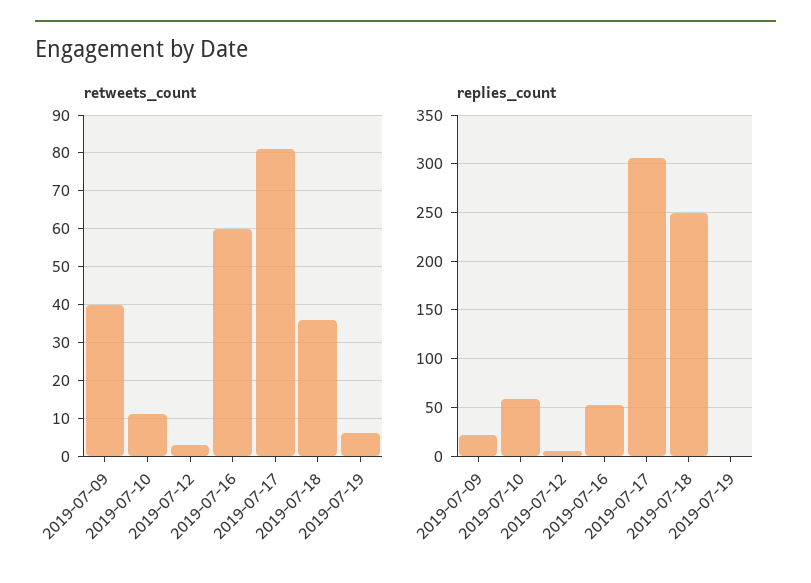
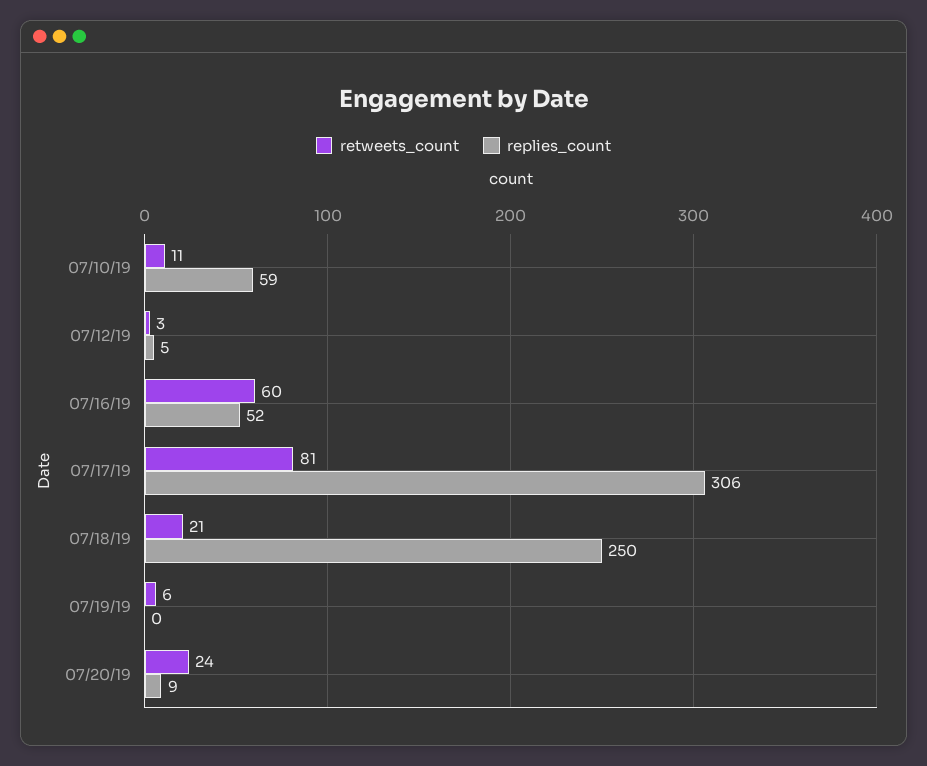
retweets_count, 2019-07-09: 40 -> none
retweets_count, 2019-07-18: 35 -> 21
replies_count, 2019-07-09: 20 -> none
retweets_count, 07/20/19: none -> 24
replies_count, 07/20/19: none -> 9

